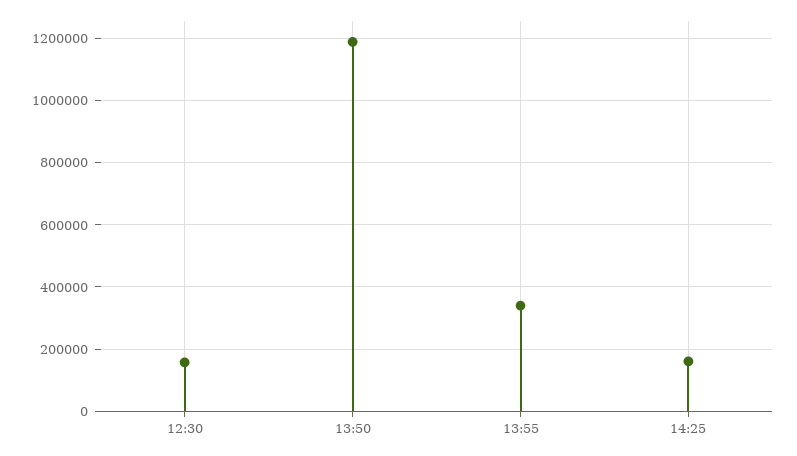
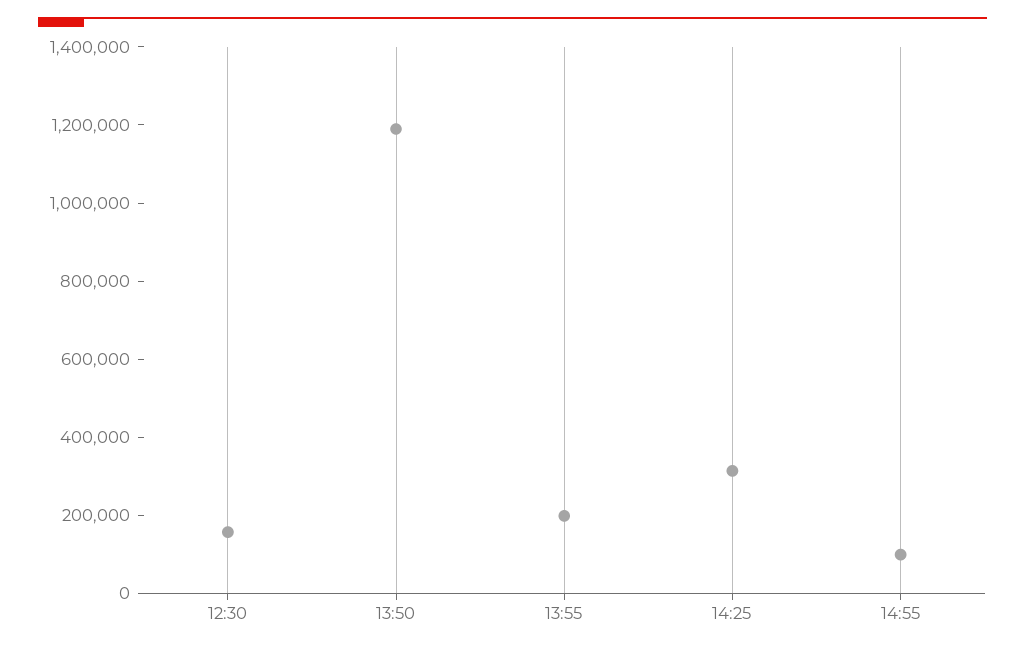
13:55: 340000 -> 200000
14:25: 160000 -> 300000
14:55: none -> 100000

